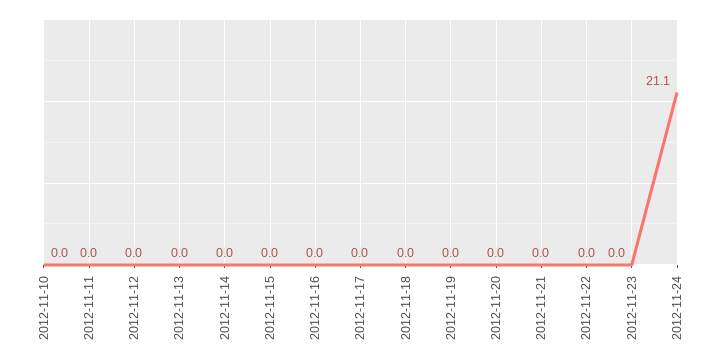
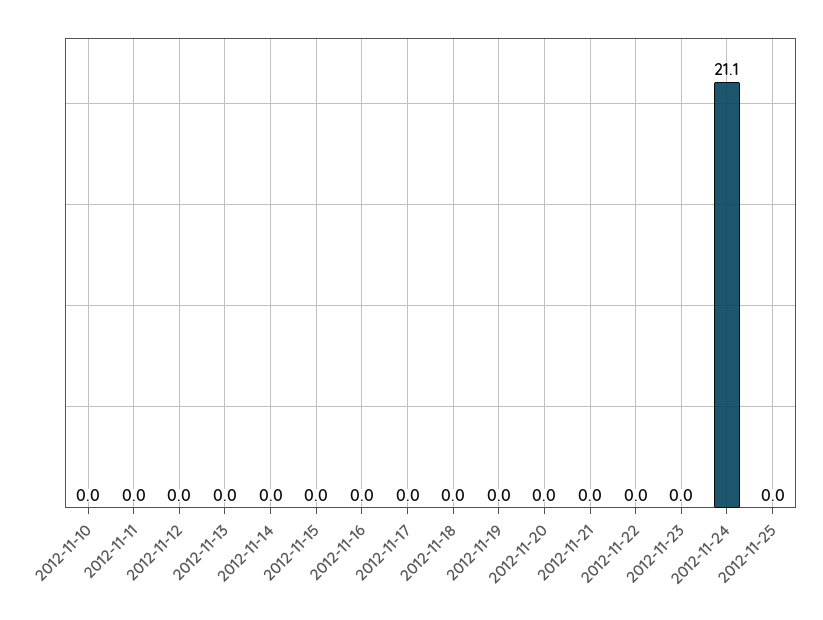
2012-11-25: none -> 0

